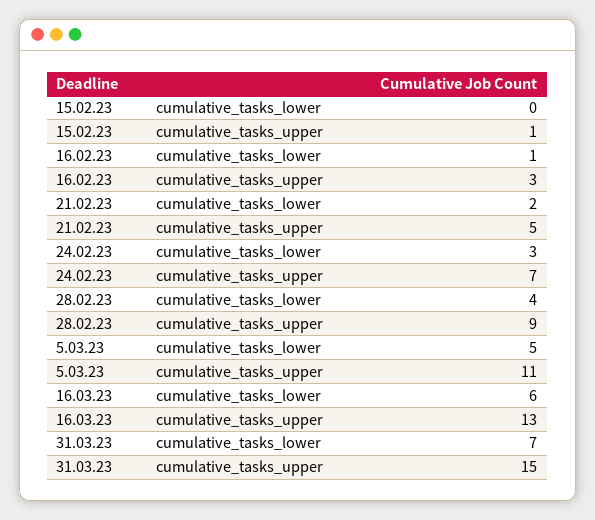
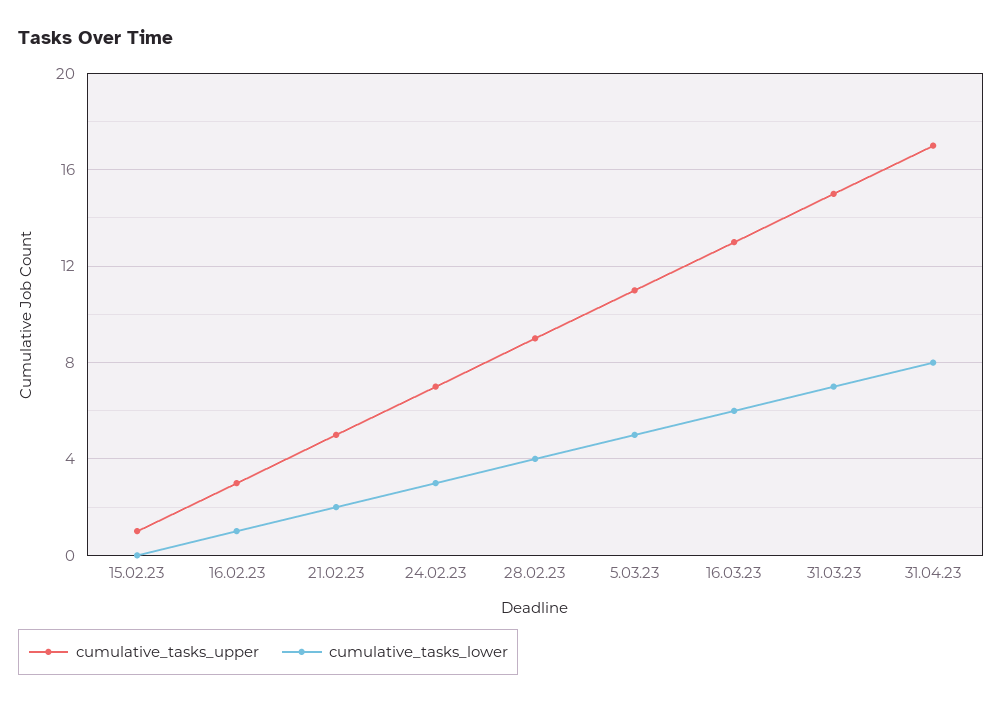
cumulative_tasks_upper, 31.04.23: none -> 17
cumulative_tasks_lower, 31.04.23: none -> 8

